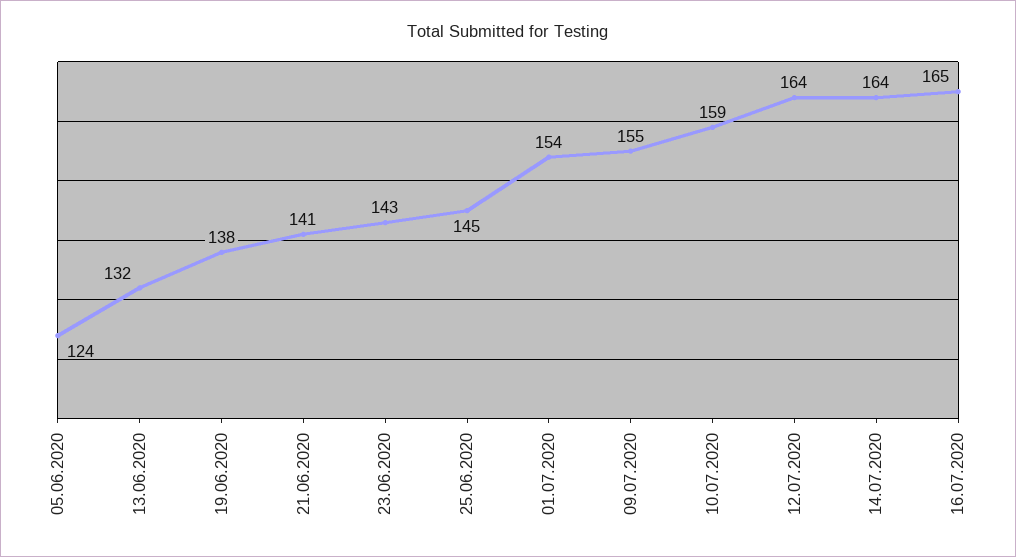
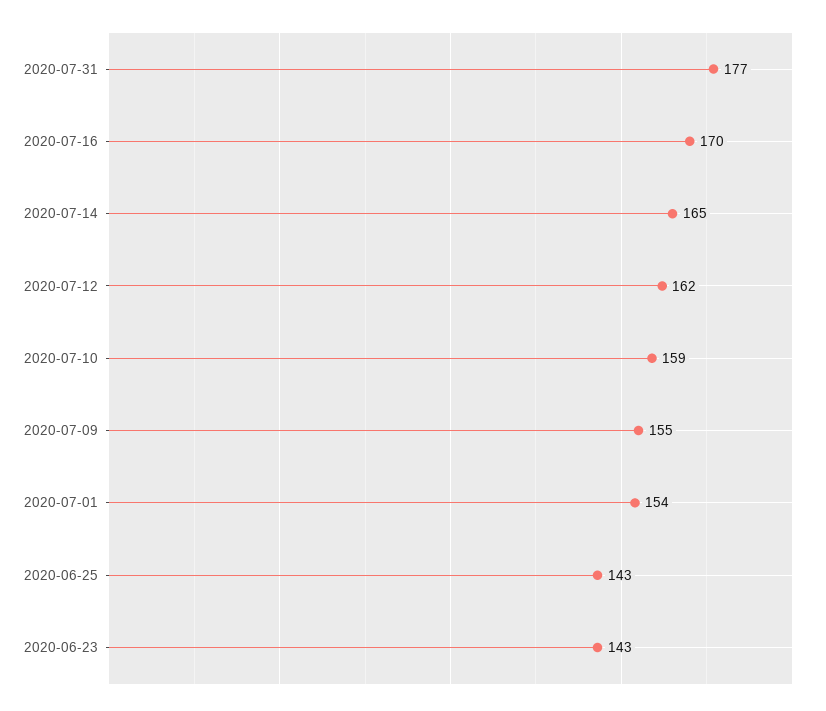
05.06.2020: 124 -> none
13.06.2020: 132 -> none
19.06.2020: 138 -> none
21.06.2020: 141 -> none
25.06.2020: 145 -> 143
12.07.2020: 164 -> 162
14.07.2020: 164 -> 165
16.07.2020: 165 -> 170
2020-07-31: none -> 177

